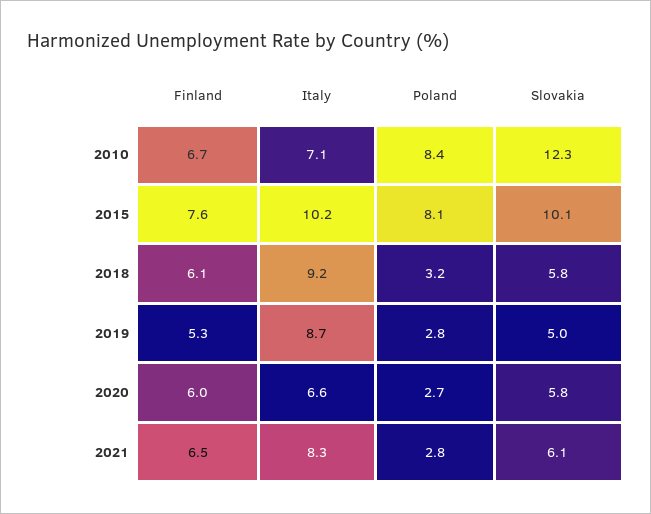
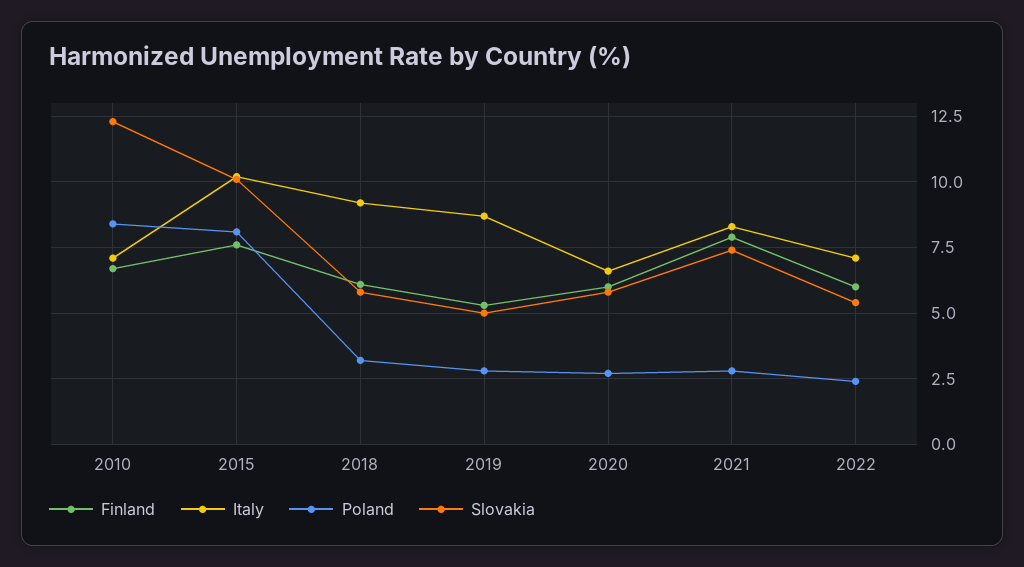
Finland, 2021: 6.5 -> 8
Slovakia, 2021: 6.1 -> 7.5
Finland, 2022: none -> 6
Italy, 2022: none -> 7
Poland, 2022: none -> 2.5
Slovakia, 2022: none -> 5.5

